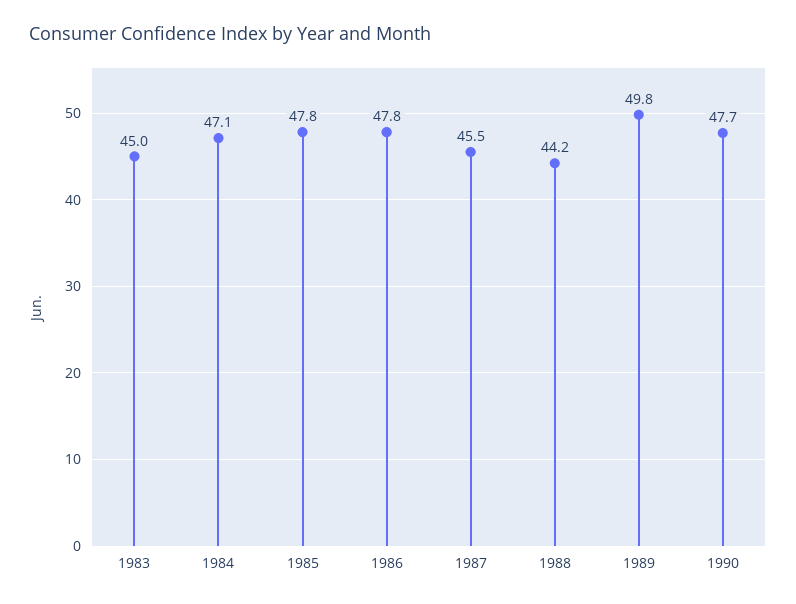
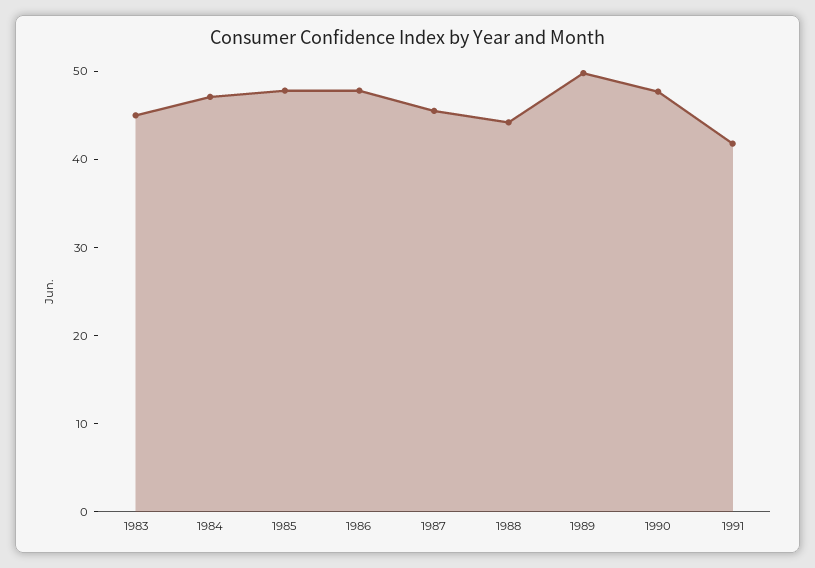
1991: none -> 42

